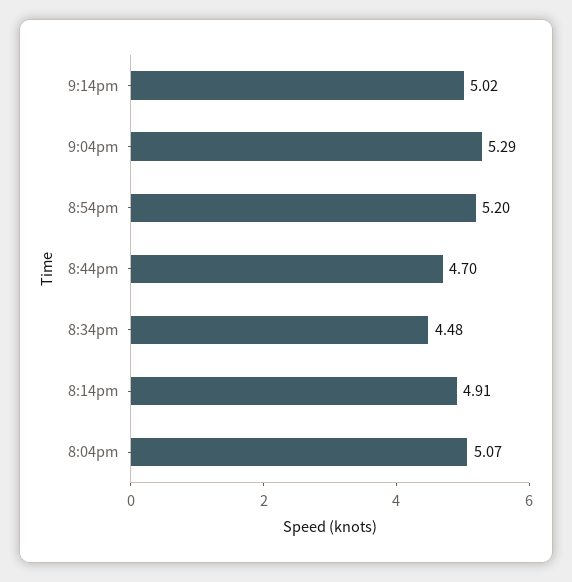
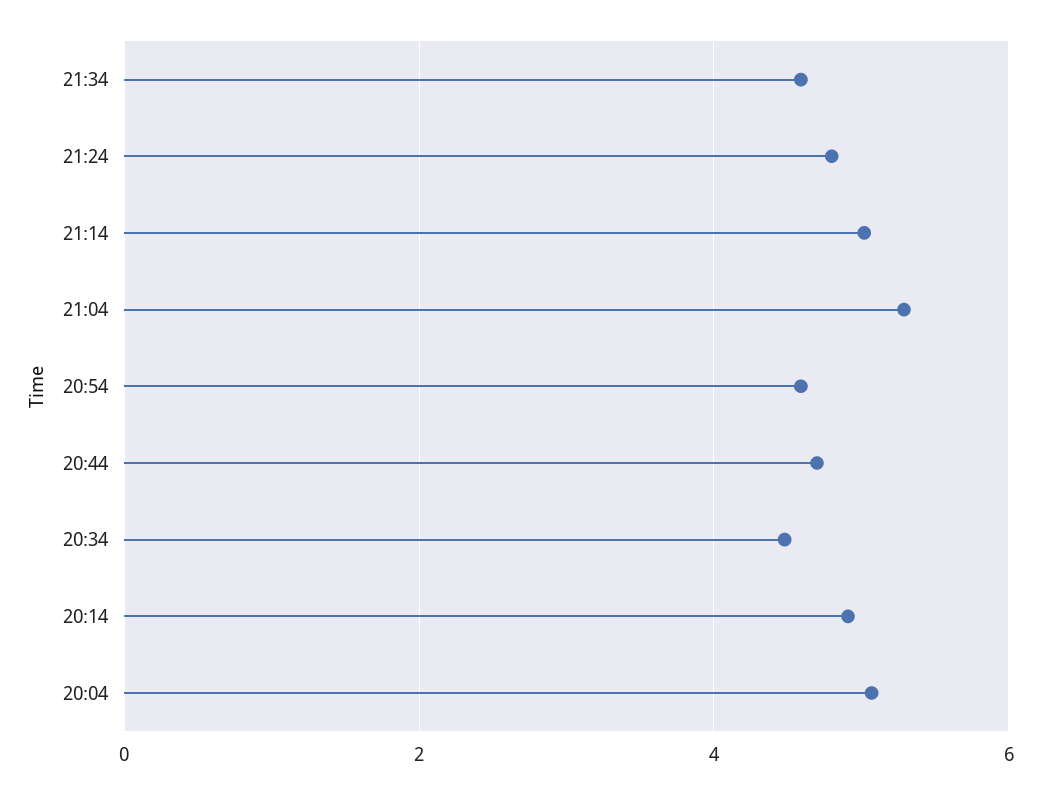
8:54pm: 5.2 -> 4.6
21:34: none -> 4.6
21:24: none -> 4.8

